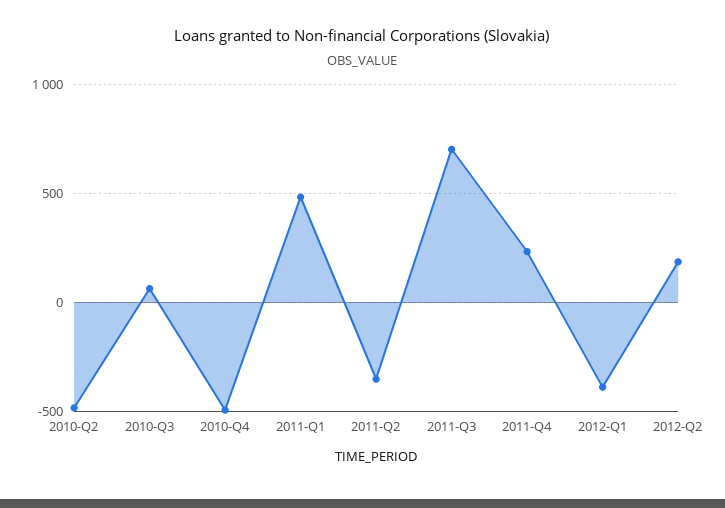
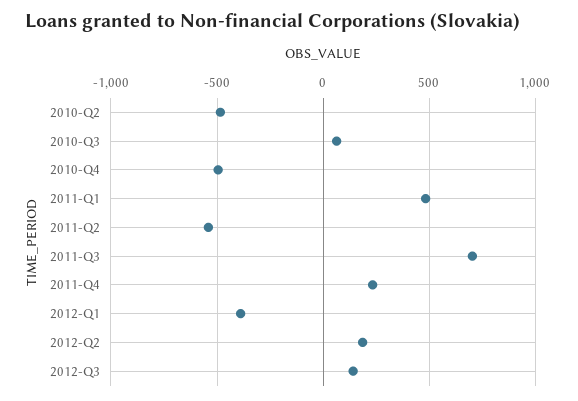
2011-Q2: -350 -> -550
2012-Q3: none -> 150

